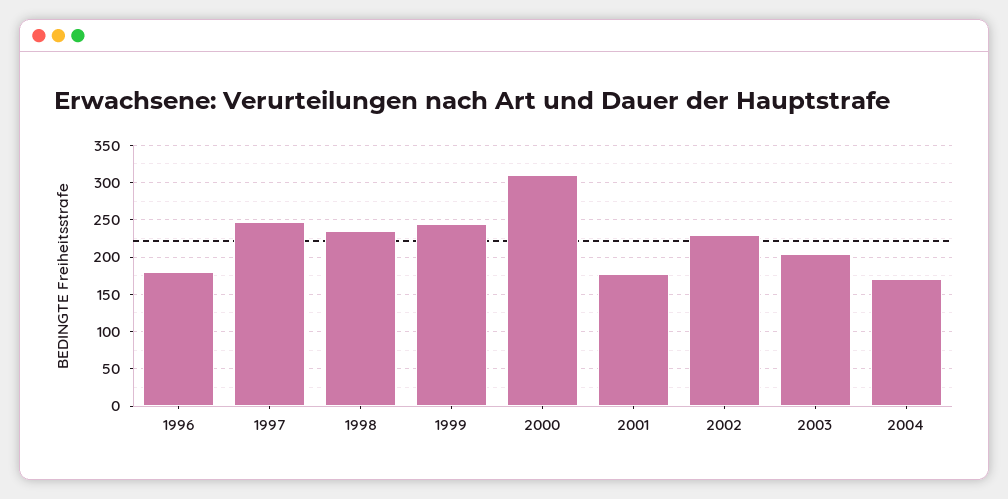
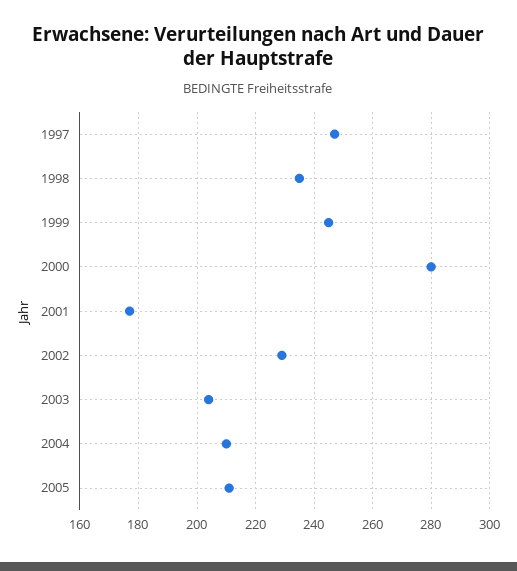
1996: 180 -> none
2000: 310 -> 280
2004: 170 -> 210
2005: none -> 210

